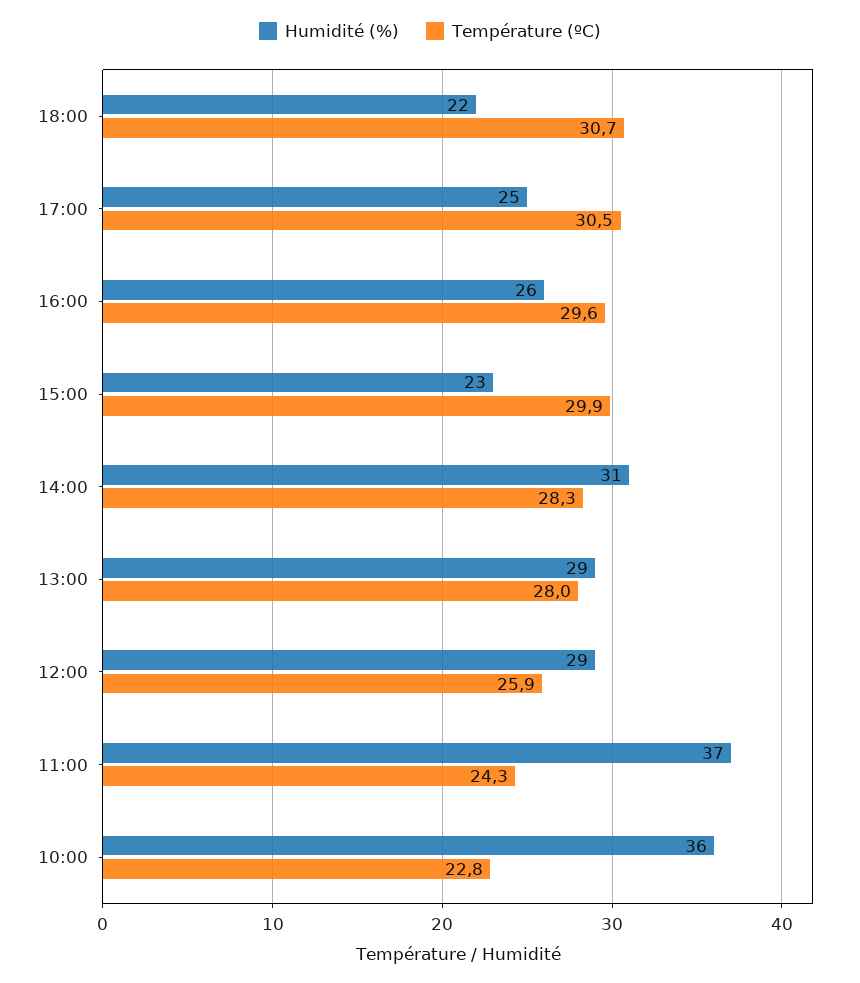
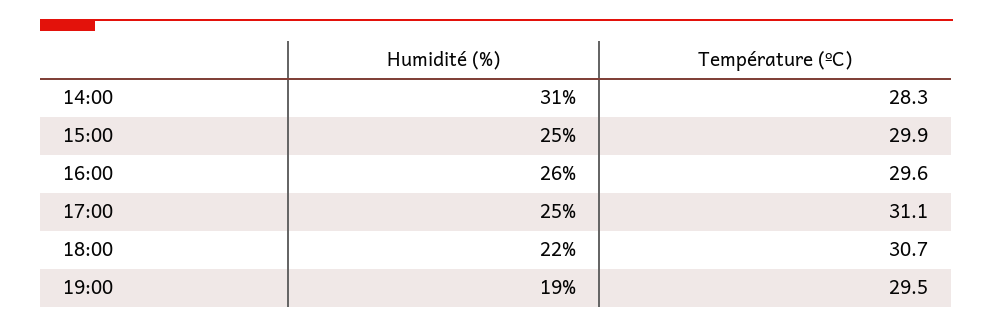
Température (ºC), 17:00: 30.5 -> 31.1
Humidité (%), 15:00: 23 -> 25
Humidité (%), 13:00: 29 -> none
Température (ºC), 13:00: 28 -> none
Humidité (%), 12:00: 29 -> none
Température (ºC), 12:00: 25.9 -> none
Humidité (%), 11:00: 37 -> none
Température (ºC), 11:00: 24.3 -> none
Humidité (%), 10:00: 36 -> none
Température (ºC), 10:00: 22.8 -> none
Humidité (%), 19:00: none -> 19
Température (ºC), 19:00: none -> 29.5

